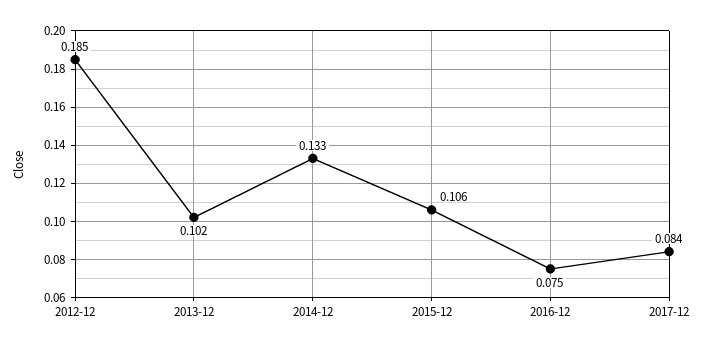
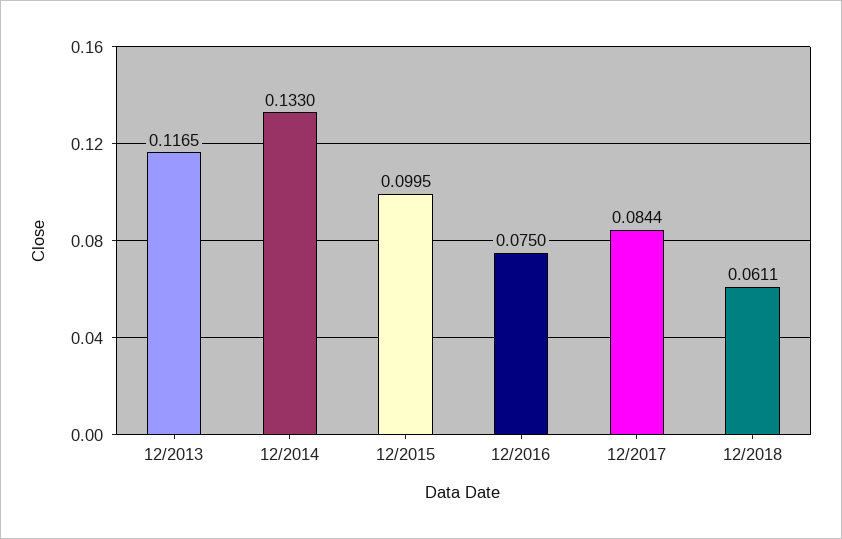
2012-12: 0.185 -> none
2013-12: 0.102 -> 0.1165
2015-12: 0.106 -> 0.0995
12/2018: none -> 0.0611

